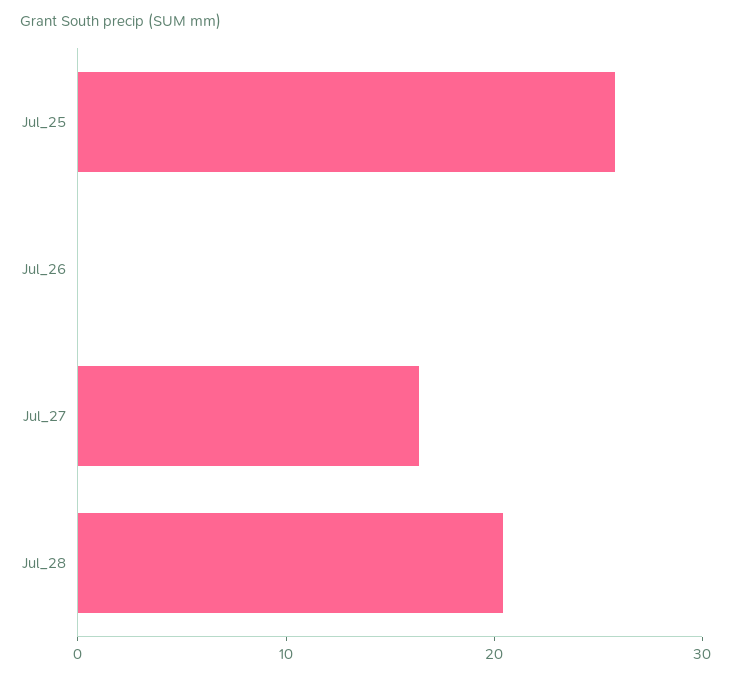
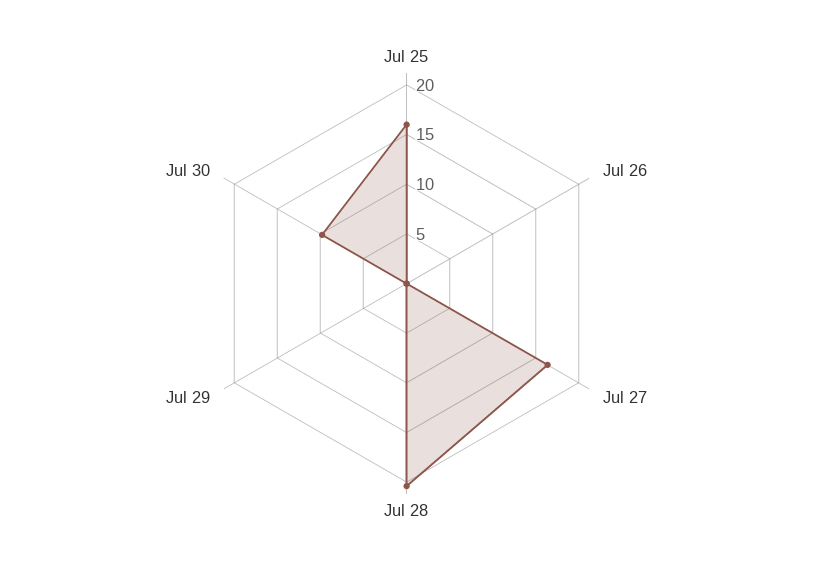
Jul_25: 26 -> 16
Jul 29: none -> 0
Jul 30: none -> 10

